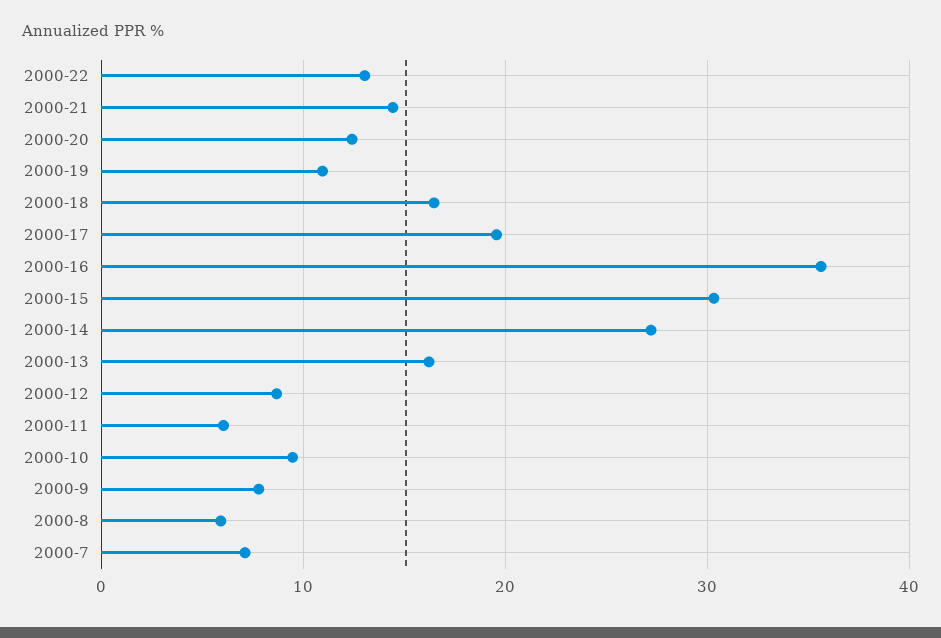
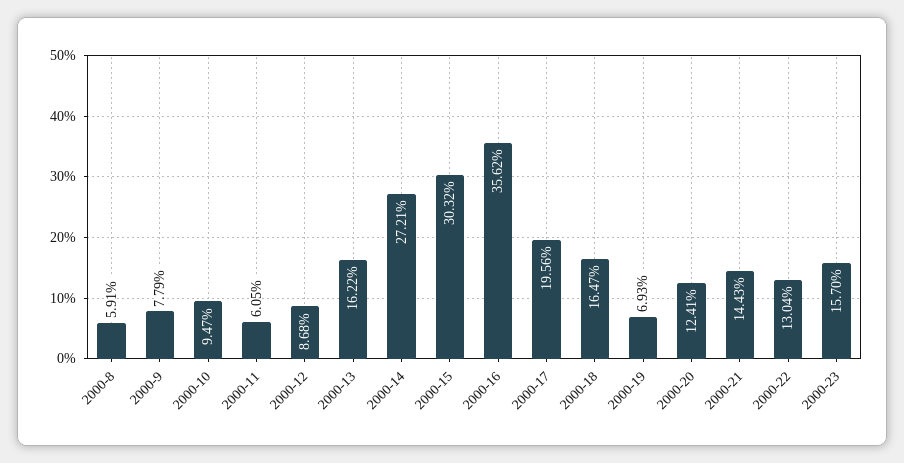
2000-19: 11 -> 6.93
2000-7: 7 -> none
2000-23: none -> 15.7

